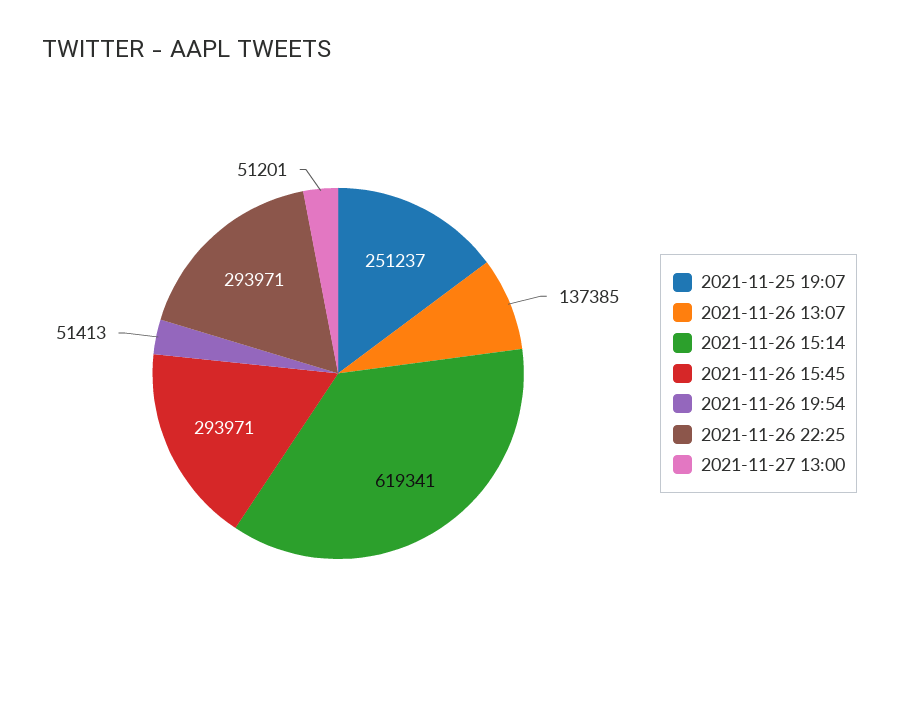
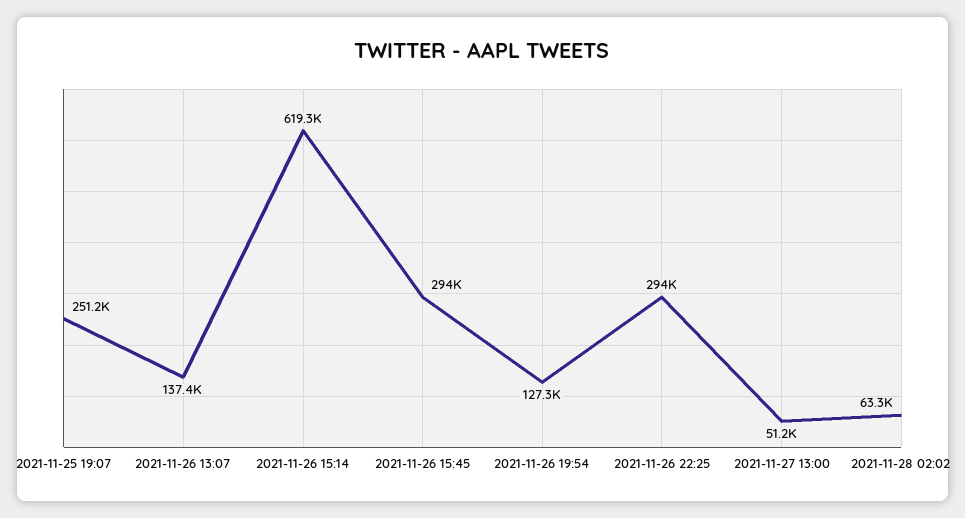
2021-11-26 19:54: 51413 -> 127300
2021-11-28 02:02: none -> 63300

